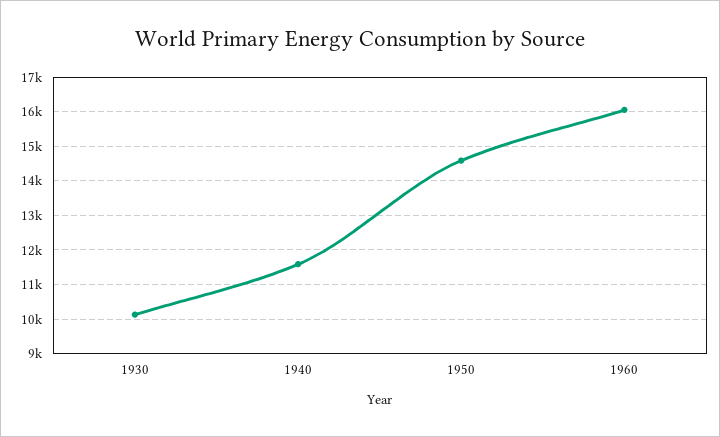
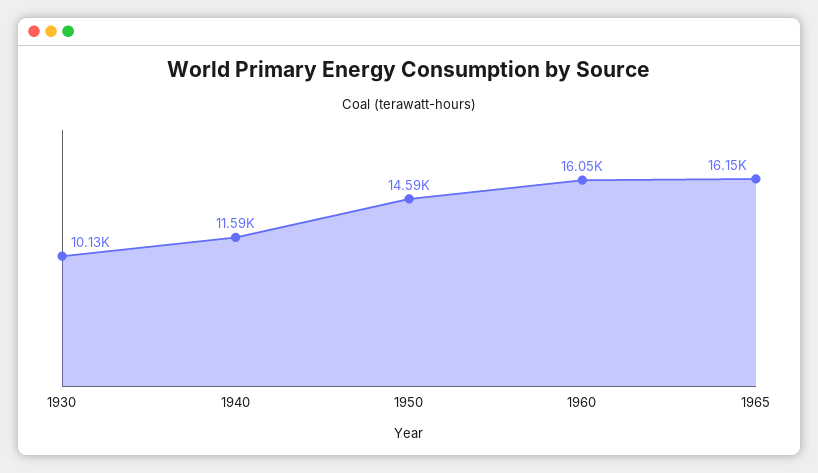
1965: none -> 16150

